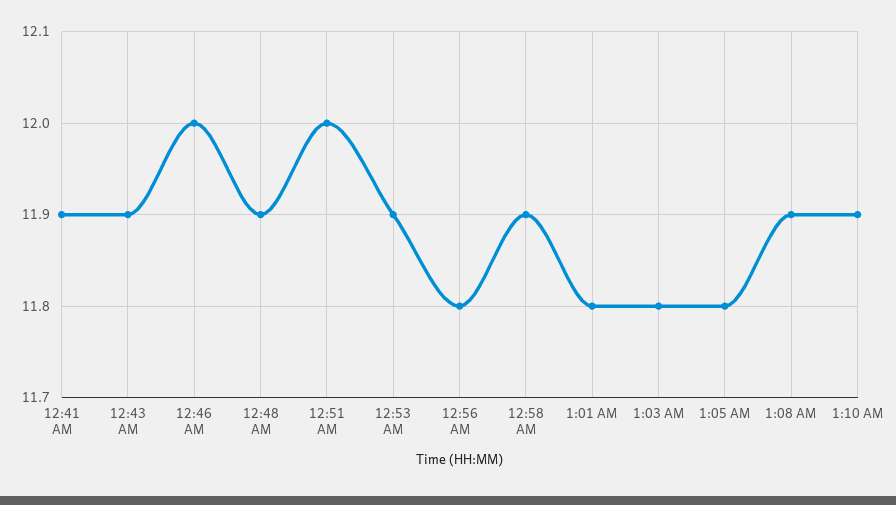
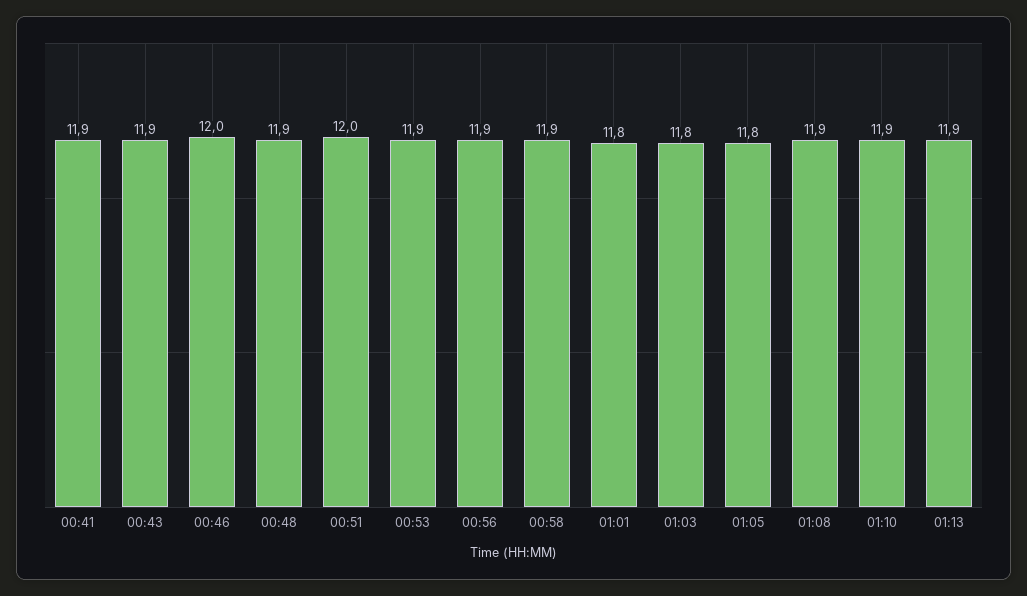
12:56 AM: 11.8 -> 11.9
01:13: none -> 11.9

